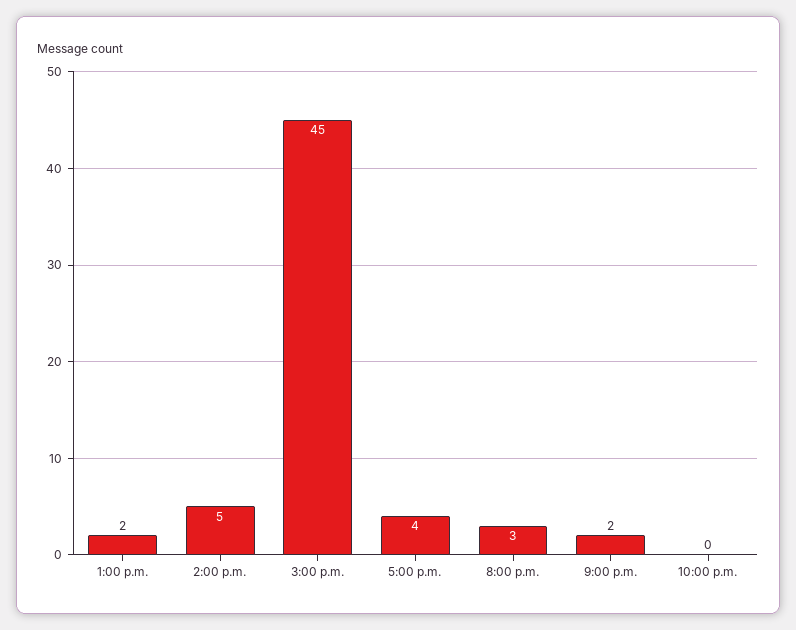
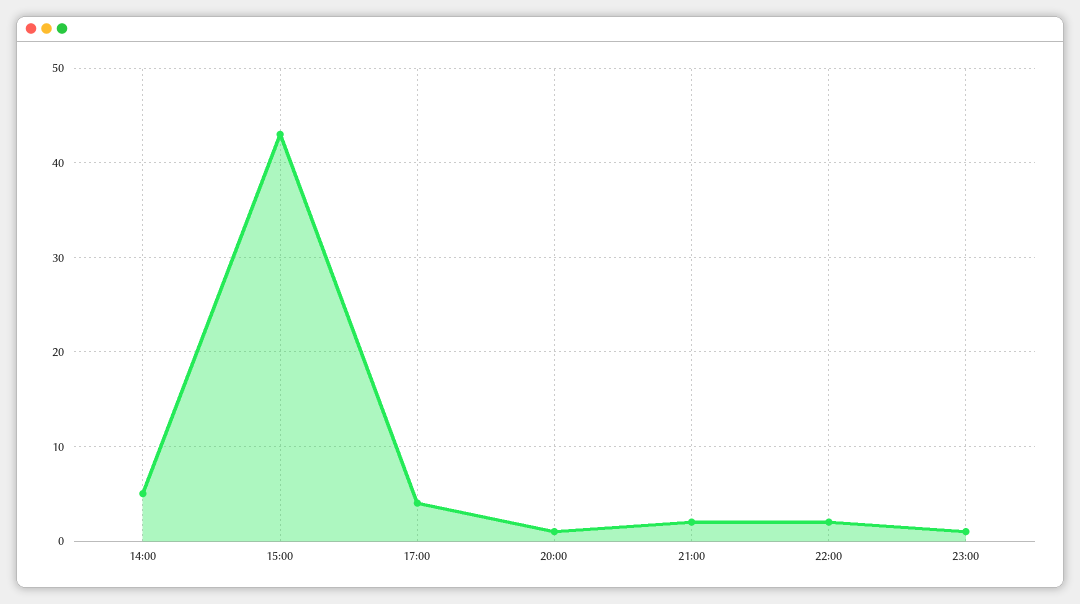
1:00 p.m.: 2 -> none
3:00 p.m.: 45 -> 43
8:00 p.m.: 3 -> 1
10:00 p.m.: 0 -> 2
23:00: none -> 1

